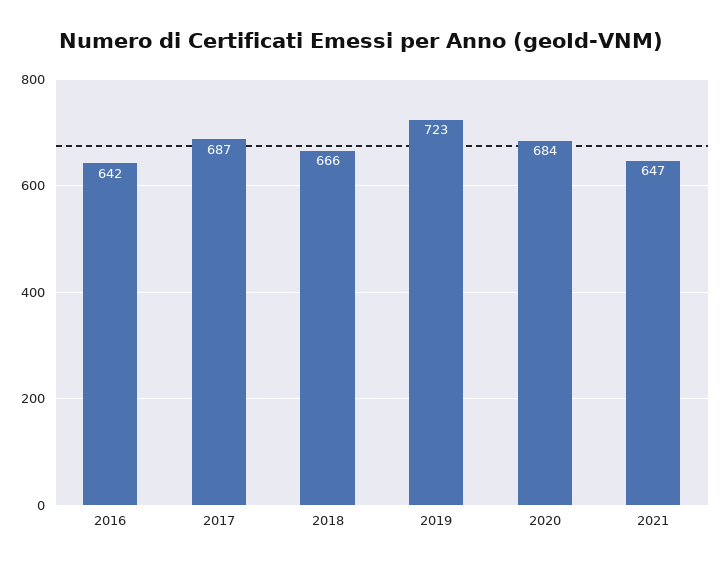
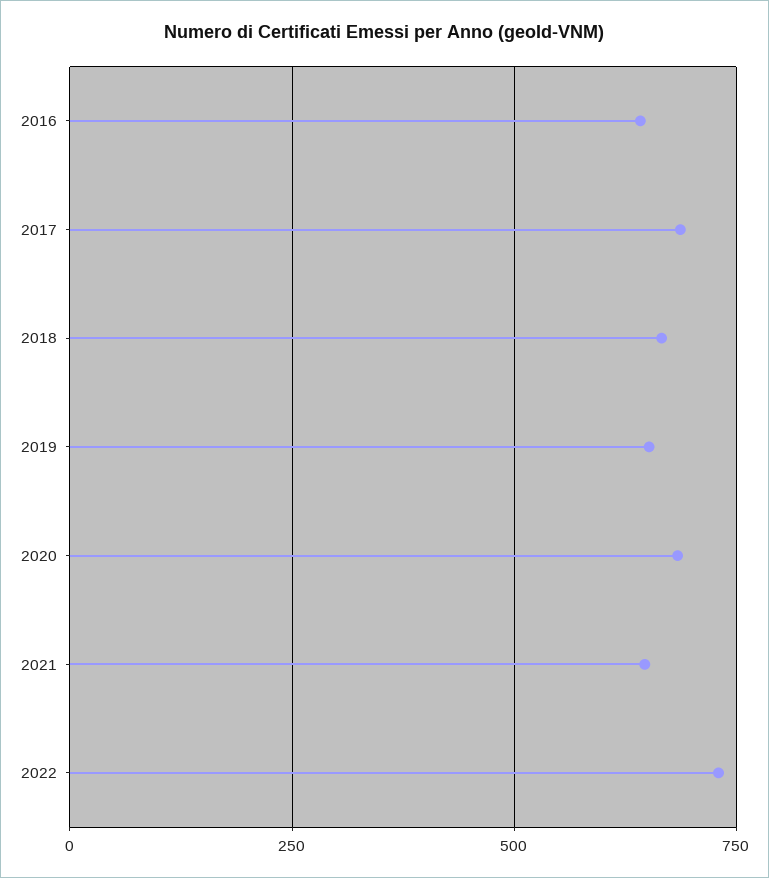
2019: 723 -> 650
2022: none -> 725

